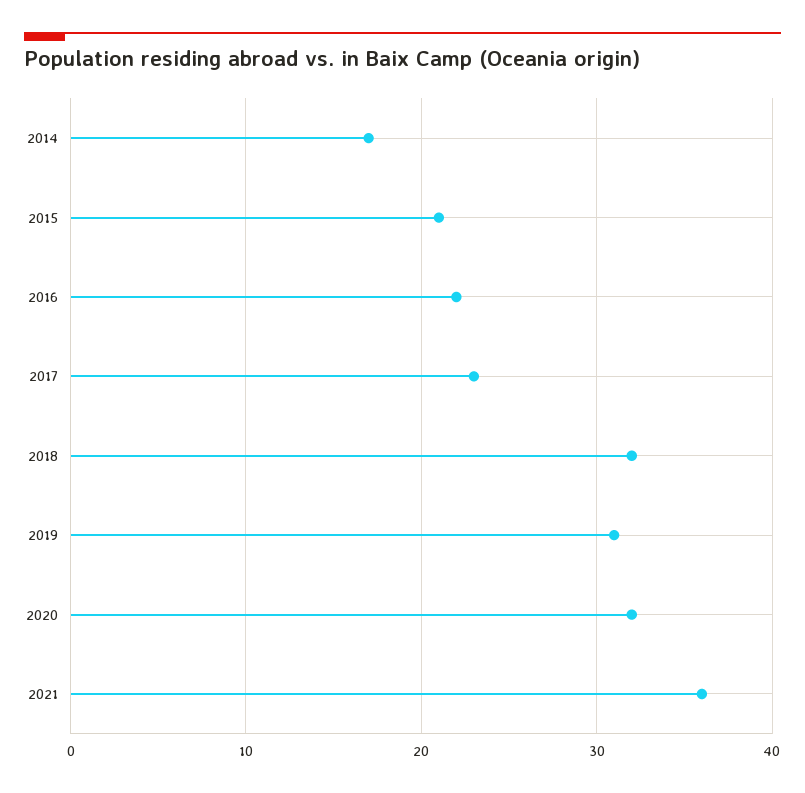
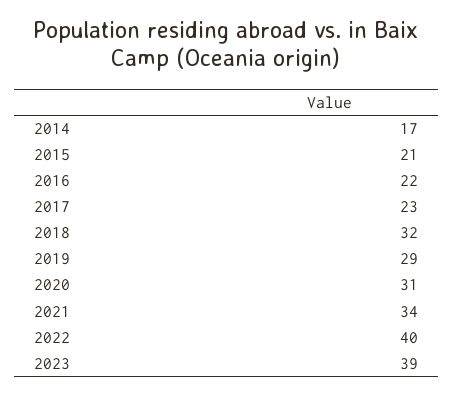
2019: 31 -> 29
2020: 32 -> 31
2021: 36 -> 34
2022: none -> 40
2023: none -> 39

